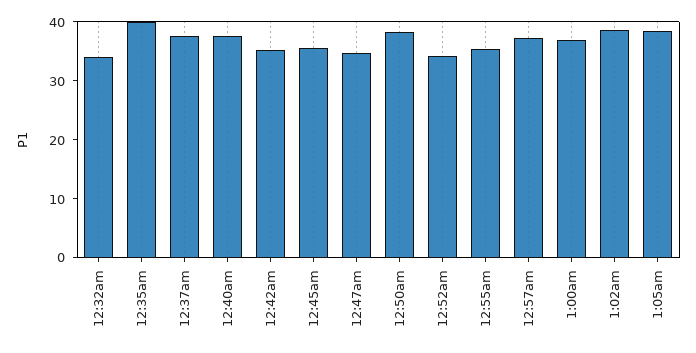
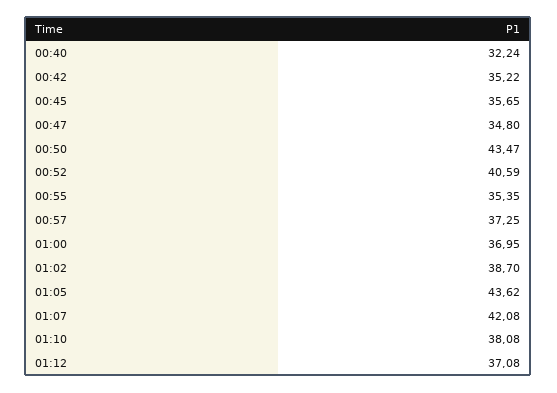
12:32am: 34 -> none
12:35am: 40 -> none
12:37am: 38 -> none
12:40am: 38 -> 32.24
12:50am: 38 -> 43.47
12:52am: 34 -> 40.59
1:05am: 38 -> 43.62
01:07: none -> 42.08
01:10: none -> 38.08
01:12: none -> 37.08

